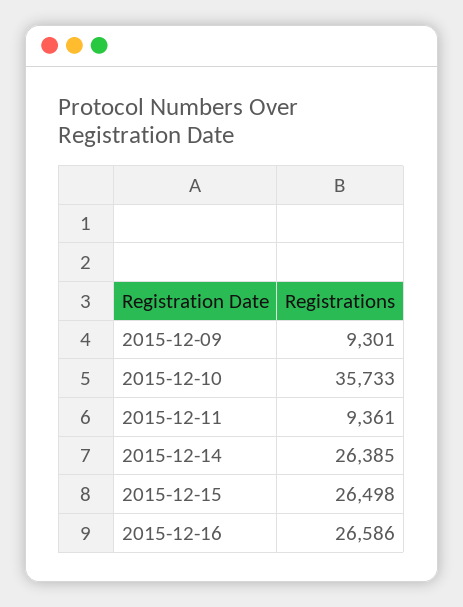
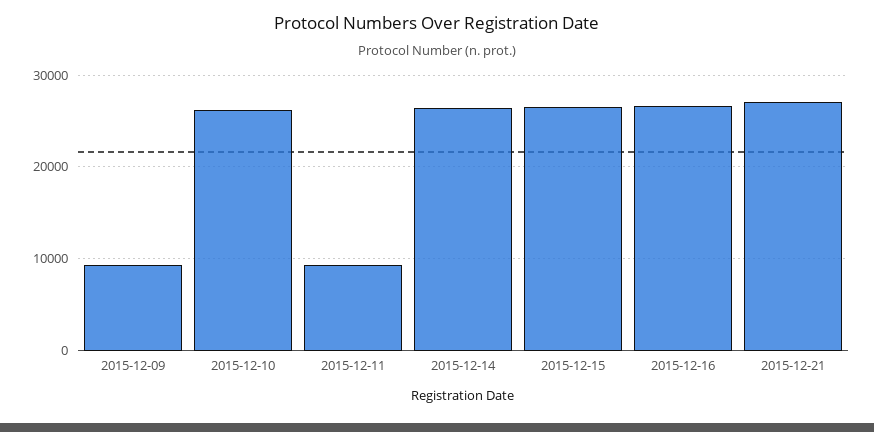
2015-12-10: 35733 -> 26000
2015-12-21: none -> 27000

